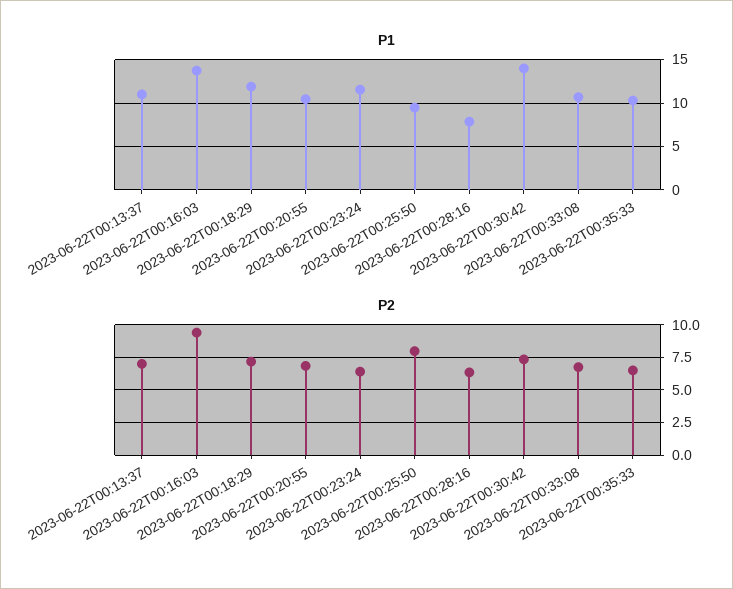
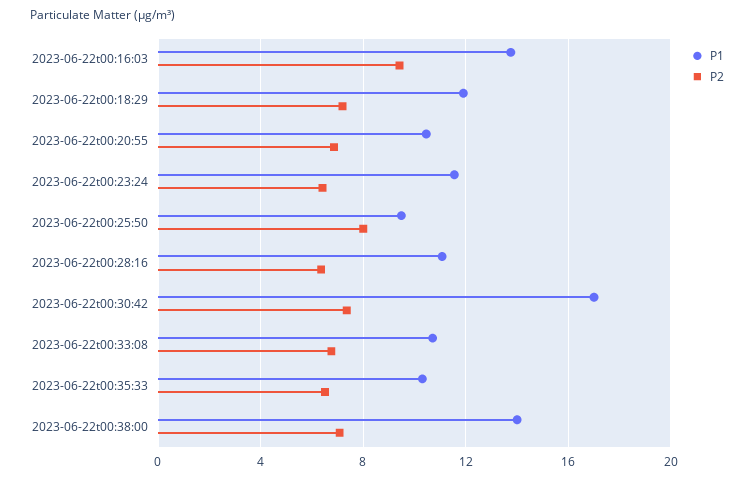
P1, 2023-06-22T00:13:37: 11 -> none
P1, 2023-06-22T00:28:16: 8 -> 11
P1, 2023-06-22T00:30:42: 14 -> 17
P2, 2023-06-22T00:13:37: 7 -> none
P1, 2023-06-22t00:38:00: none -> 14
P2, 2023-06-22t00:38:00: none -> 7

